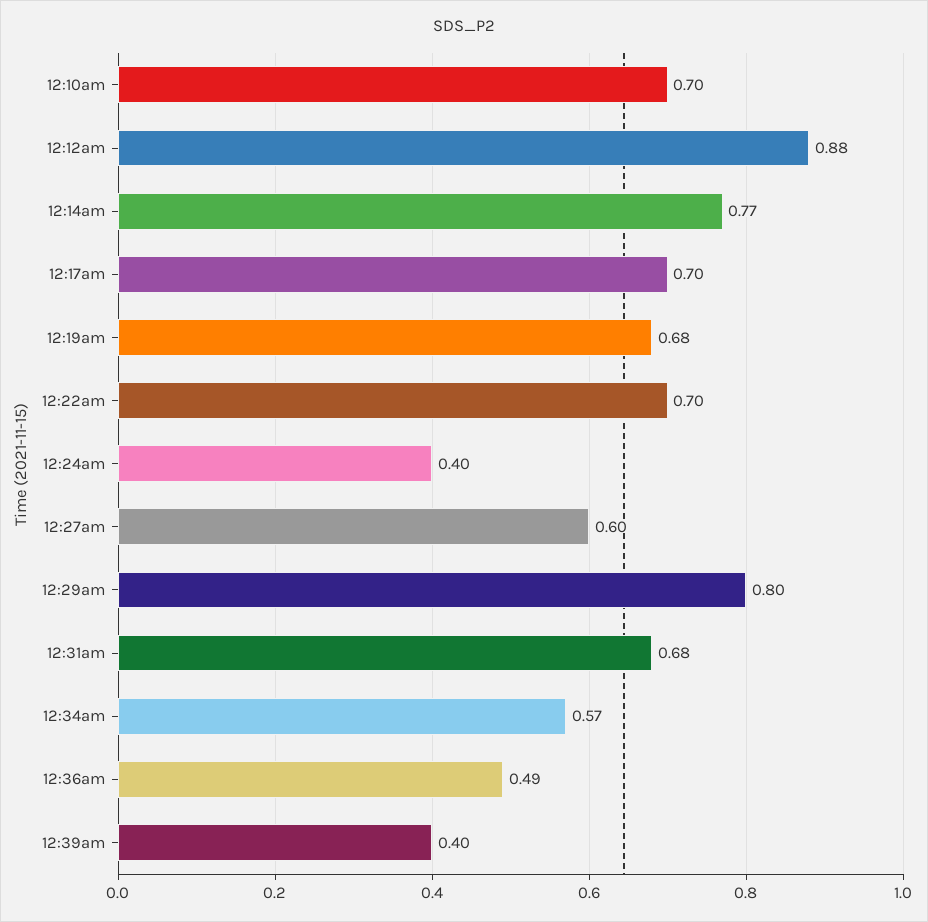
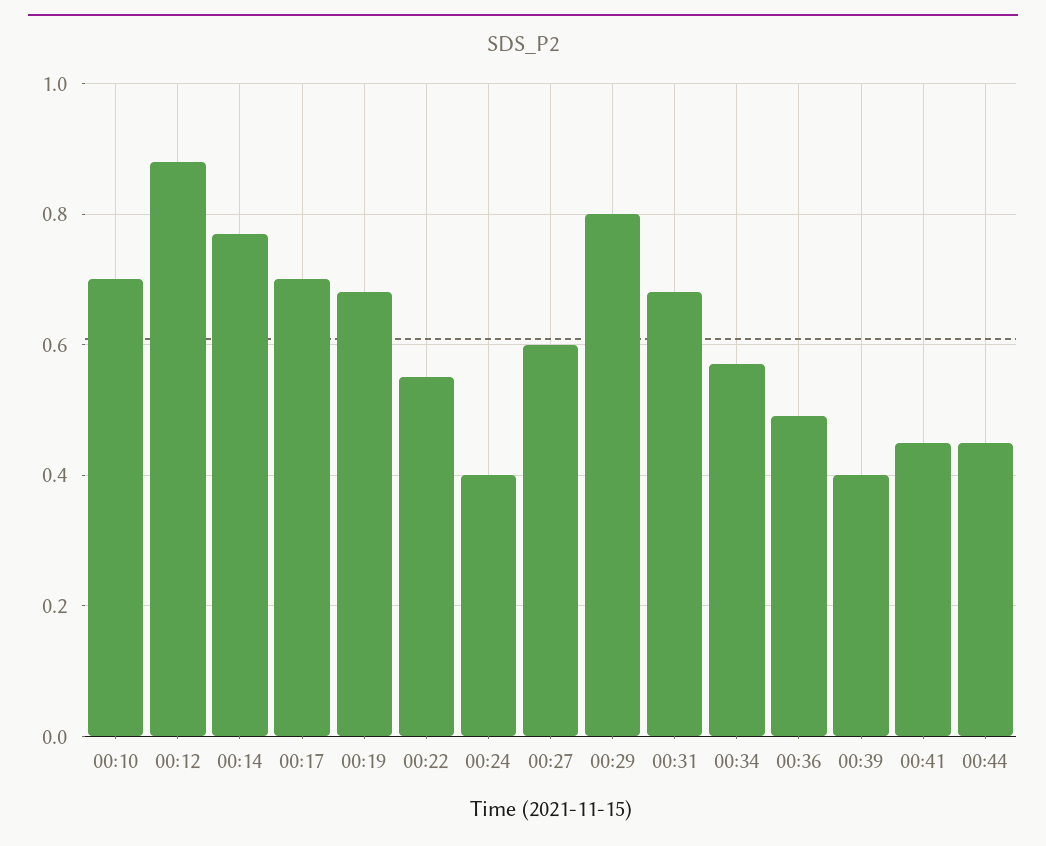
12:22am: 0.7 -> 0.55
00:41: none -> 0.45
00:44: none -> 0.45

